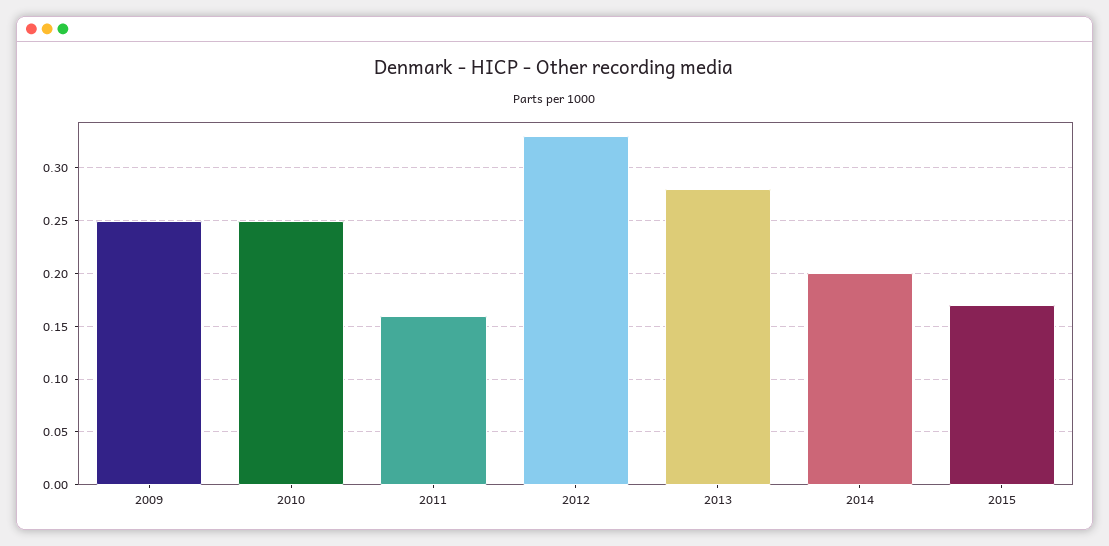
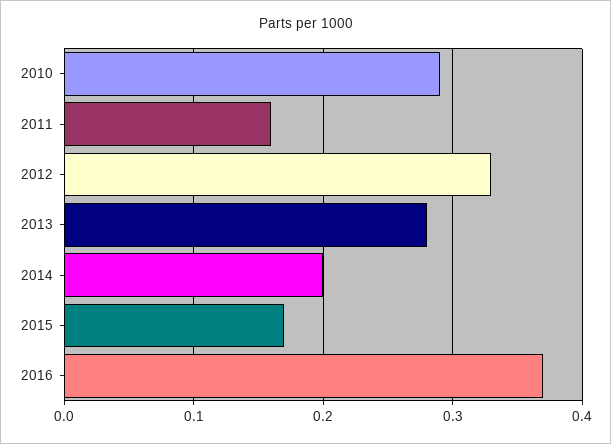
2009: 0.25 -> none
2010: 0.25 -> 0.29
2016: none -> 0.37

